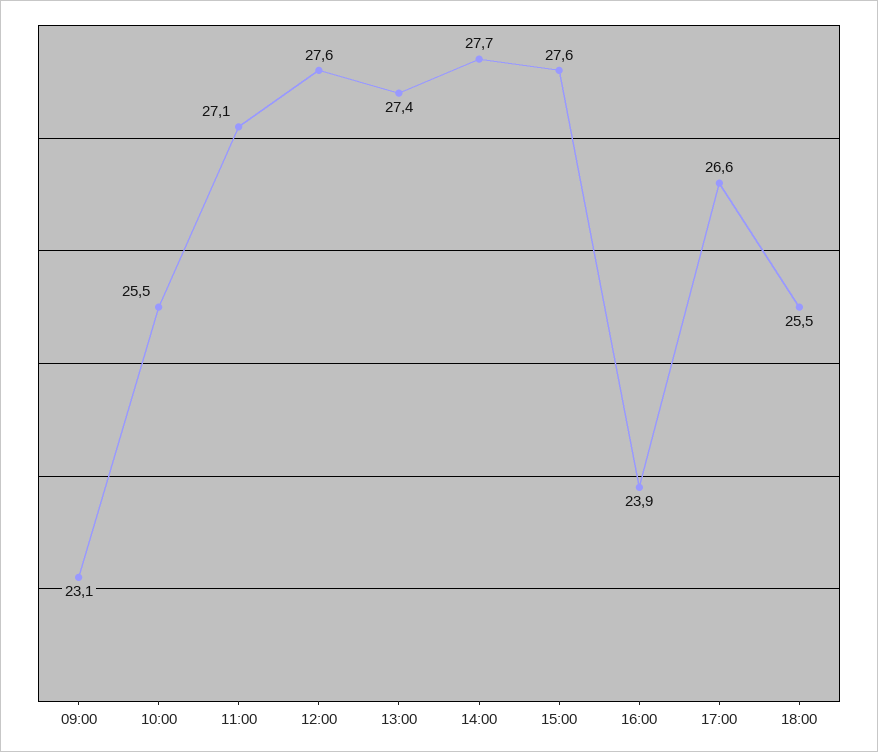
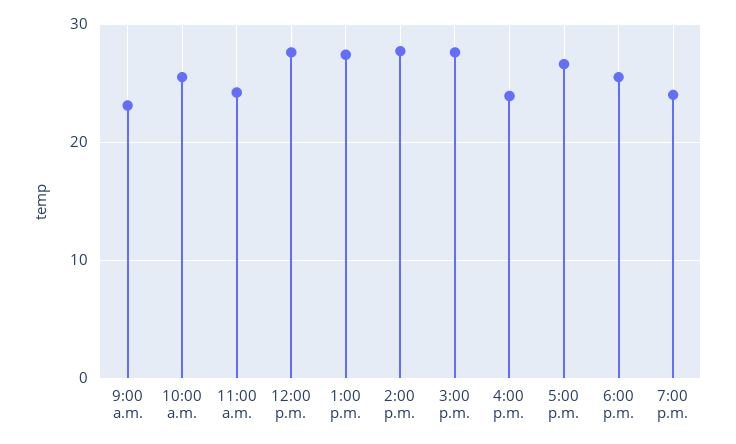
11:00: 27.1 -> 24
7:00 p.m.: none -> 24

